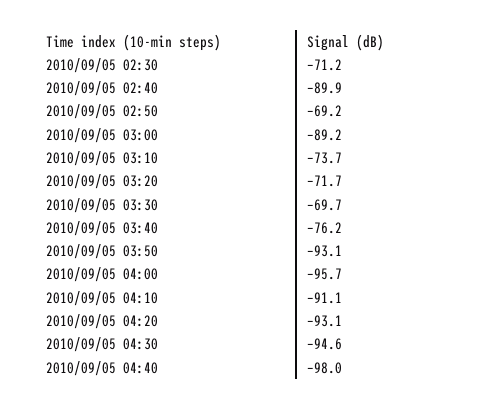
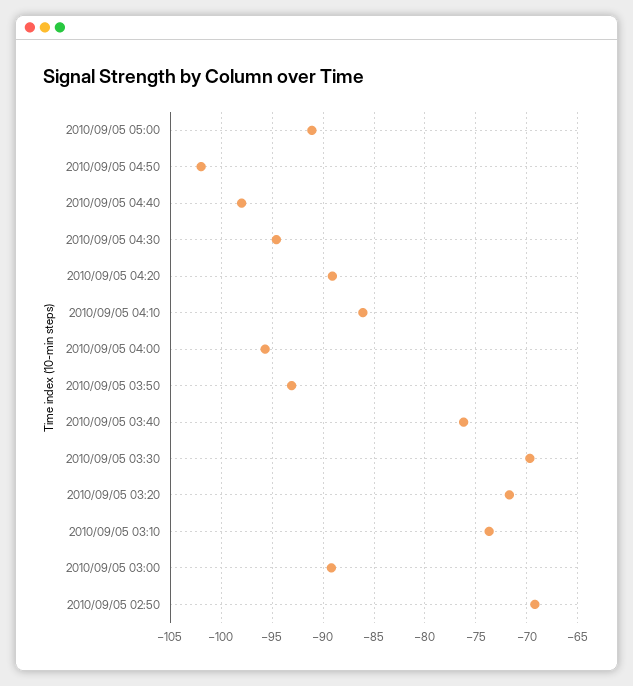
2010/09/05 02:30: -71.2 -> none
2010/09/05 02:40: -89.9 -> none
2010/09/05 04:10: -91.1 -> -86
2010/09/05 04:20: -93.1 -> -89
2010/09/05 05:00: none -> -91
2010/09/05 04:50: none -> -102

